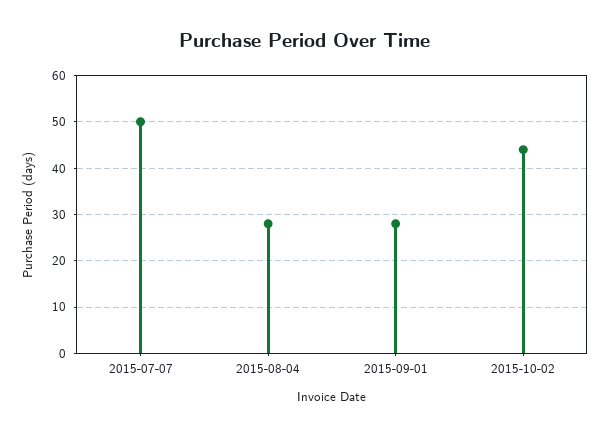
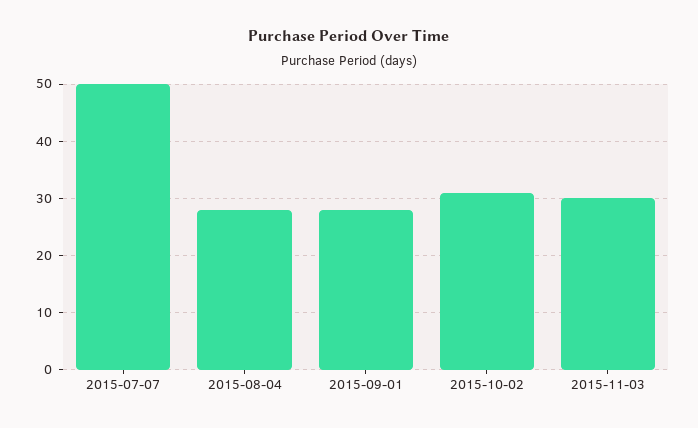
2015-10-02: 45 -> 30
2015-11-03: none -> 30

